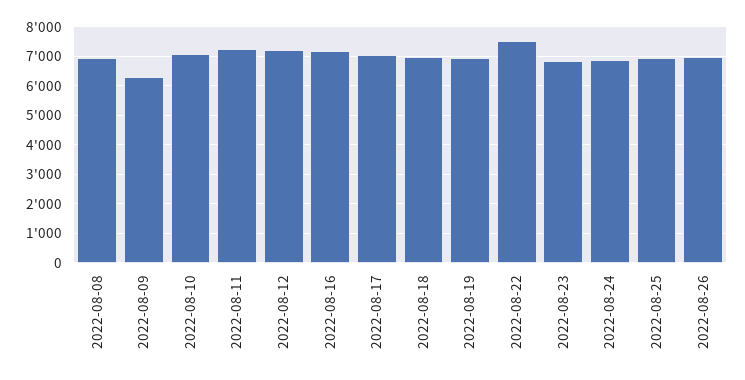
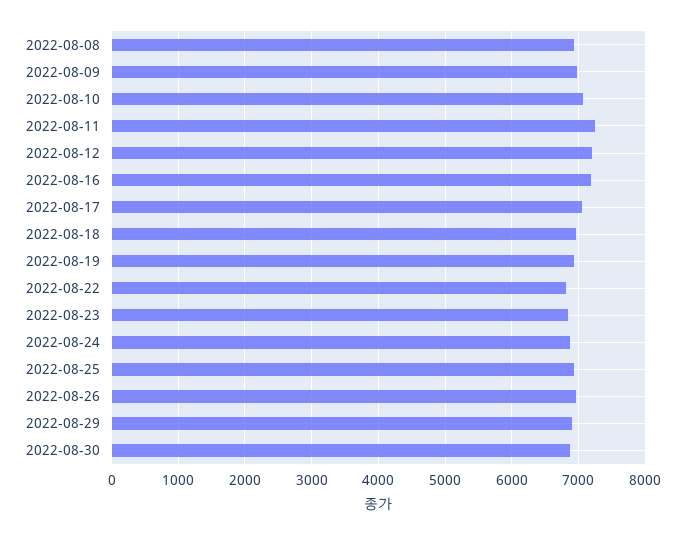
2022-08-09: 6250 -> 7000
2022-08-22: 7500 -> 6800
2022-08-29: none -> 6900
2022-08-30: none -> 6900

